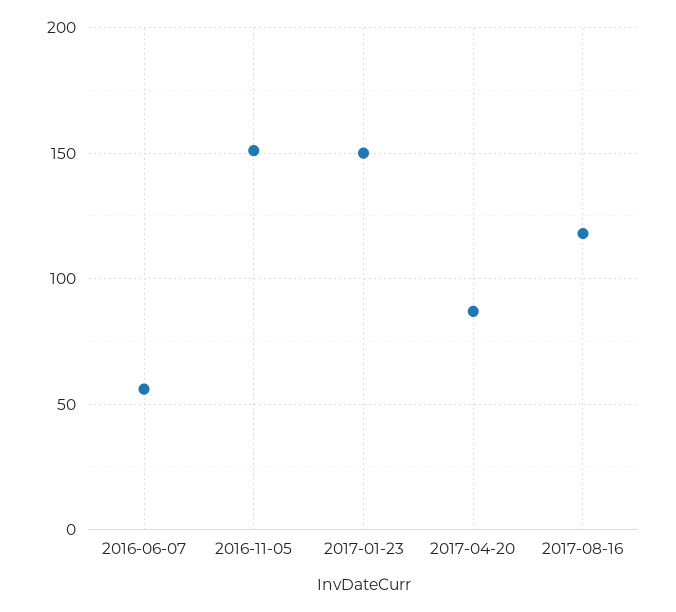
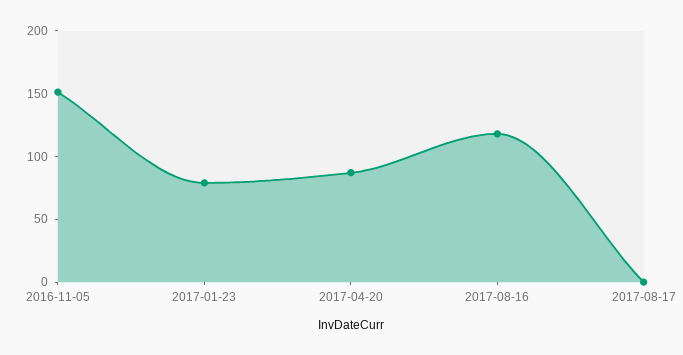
2016-06-07: 55 -> none
2017-01-23: 150 -> 80
2017-08-17: none -> 0

